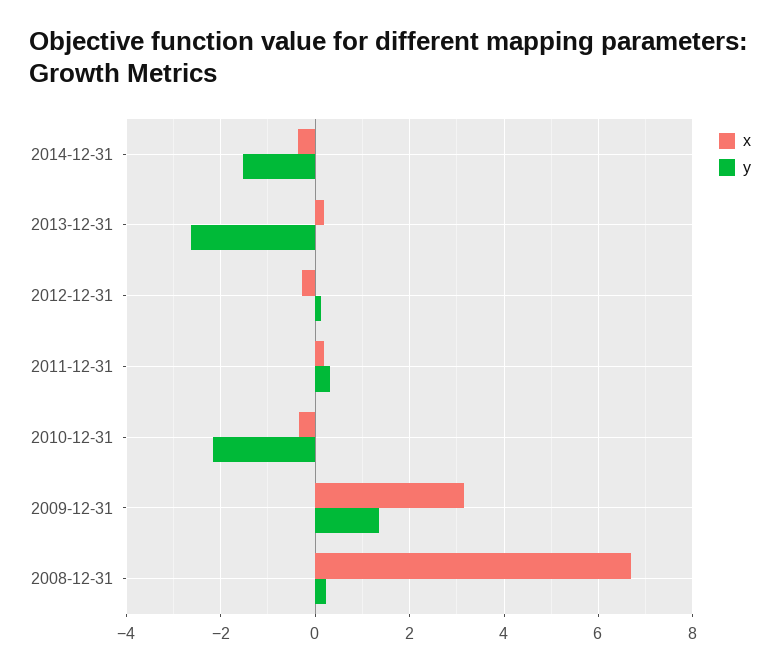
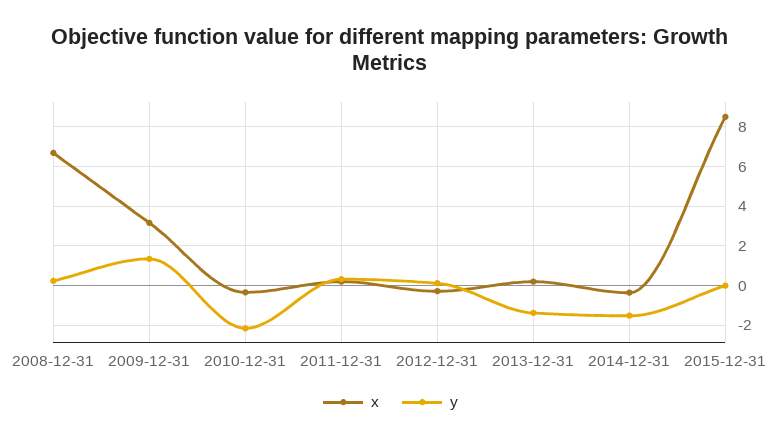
y, 2013-12-31: -2.6 -> -1.5
x, 2015-12-31: none -> 8.5
y, 2015-12-31: none -> 0

